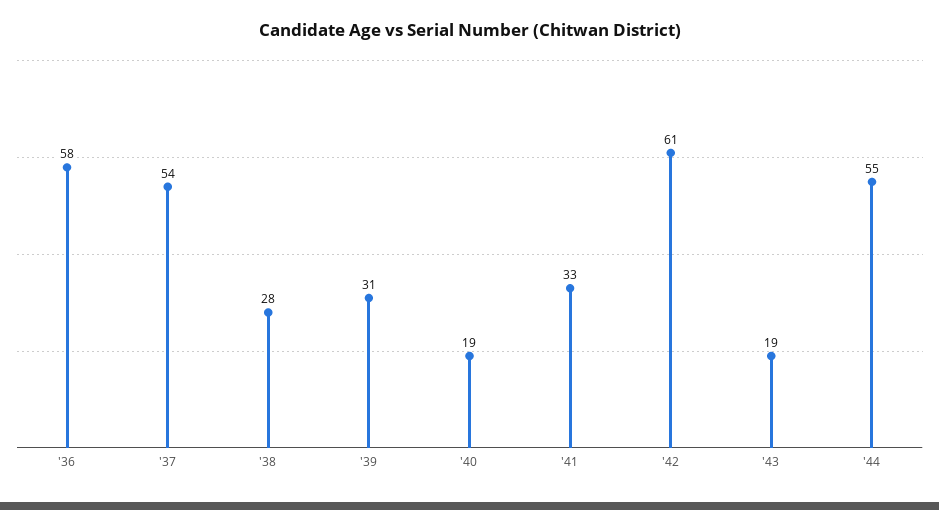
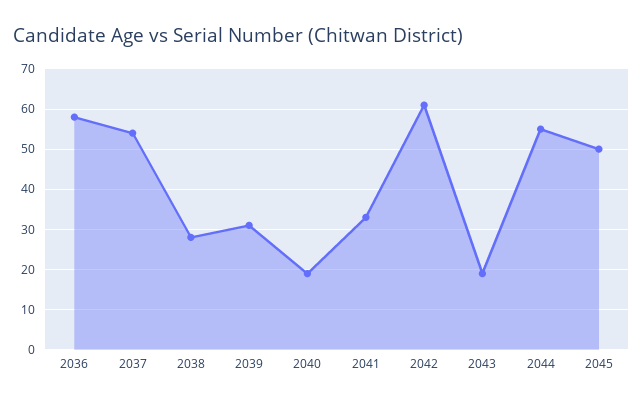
2045: none -> 50

